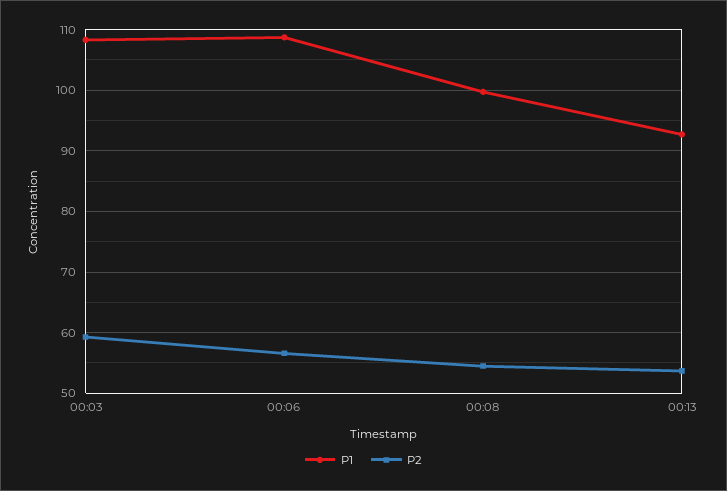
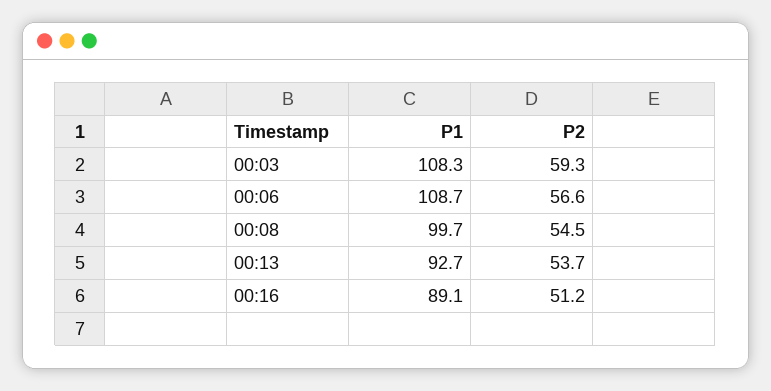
P1, 00:16: none -> 89.1
P2, 00:16: none -> 51.2

